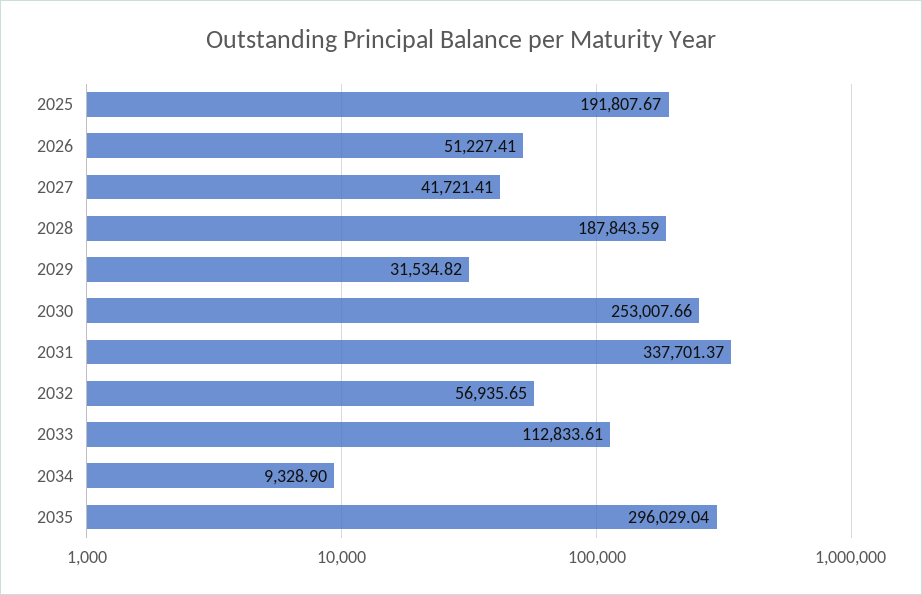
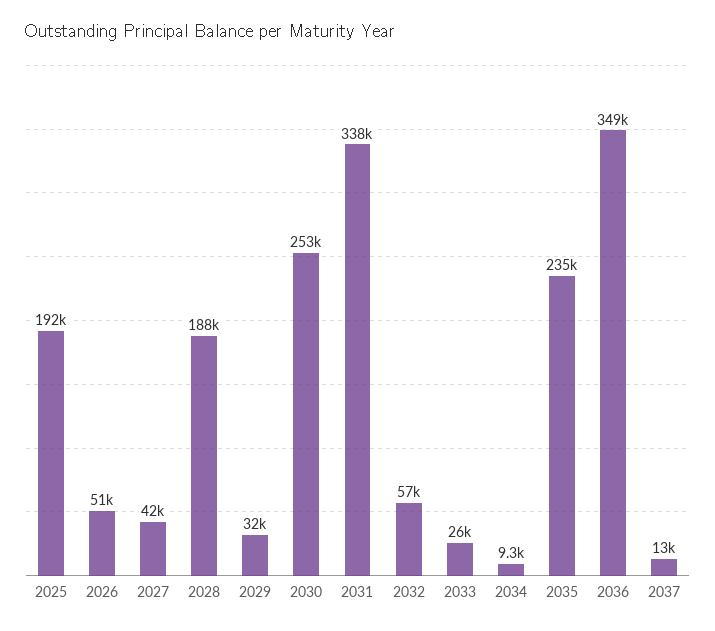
2033: 112833.61 -> 26000
2035: 296029.04 -> 235000
2036: none -> 349000
2037: none -> 13000

